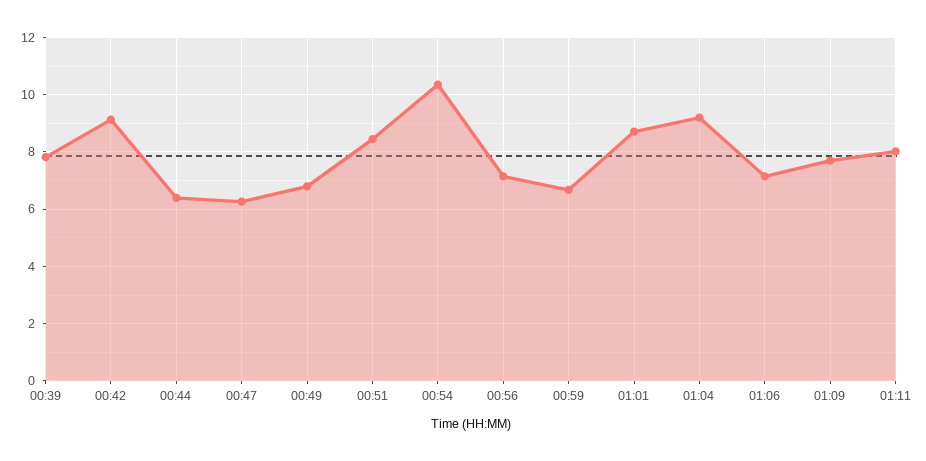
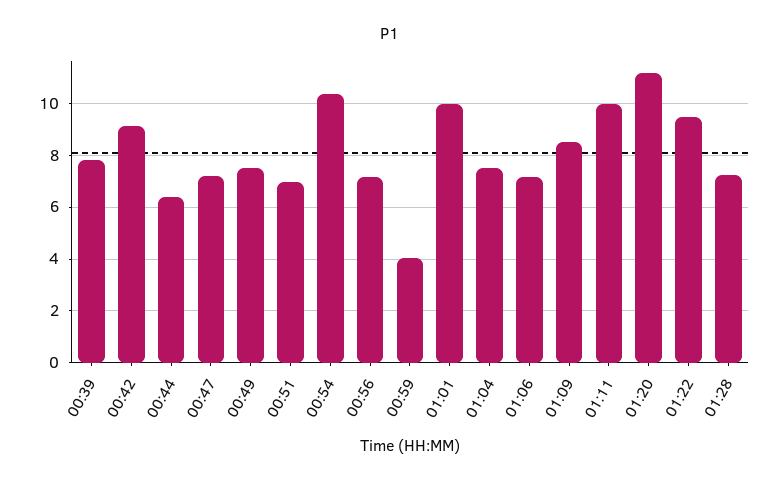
00:47: 6.25 -> 7.25
00:49: 6.75 -> 7.5
00:51: 8.5 -> 7
00:59: 6.75 -> 4
01:01: 8.75 -> 10
01:04: 9.25 -> 7.5
01:09: 7.75 -> 8.5
01:11: 8 -> 10
01:20: none -> 11.25
01:22: none -> 9.5
01:28: none -> 7.25

